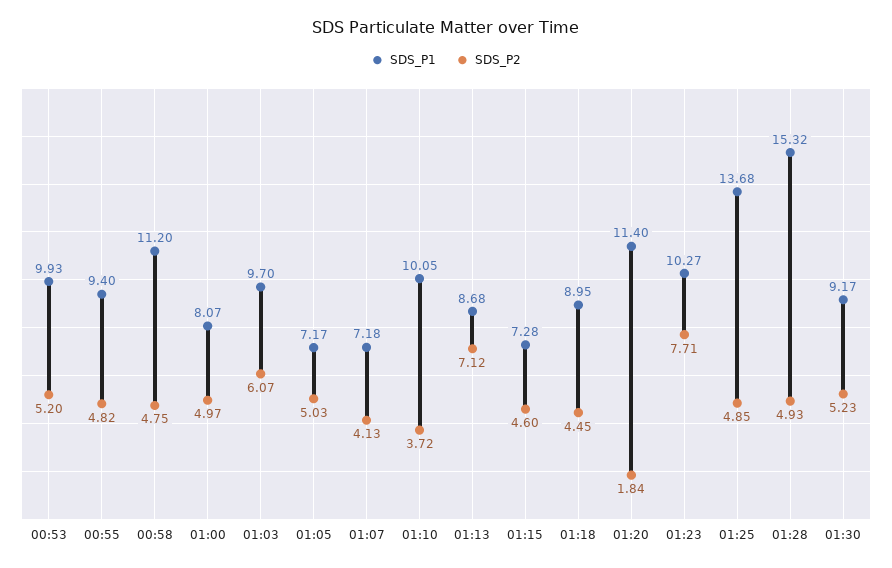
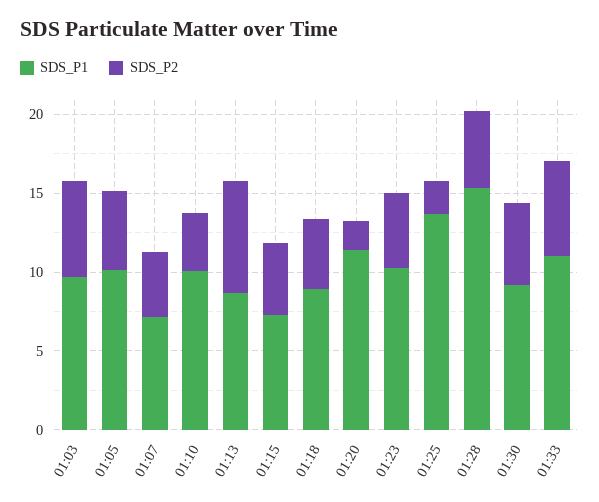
SDS_P1, 00:53: 9.93 -> none
SDS_P2, 00:53: 5.2 -> none
SDS_P1, 00:55: 9.4 -> none
SDS_P2, 00:55: 4.82 -> none
SDS_P1, 00:58: 11.2 -> none
SDS_P2, 00:58: 4.75 -> none
SDS_P1, 01:00: 8.07 -> none
SDS_P2, 01:00: 4.97 -> none
SDS_P1, 01:05: 7.17 -> 10
SDS_P2, 01:23: 7.71 -> 5
SDS_P2, 01:25: 4.85 -> 2
SDS_P1, 01:33: none -> 11
SDS_P2, 01:33: none -> 6

